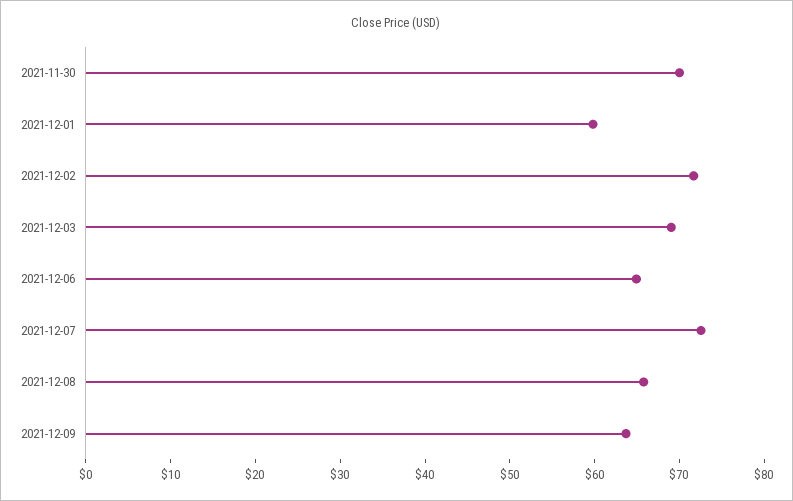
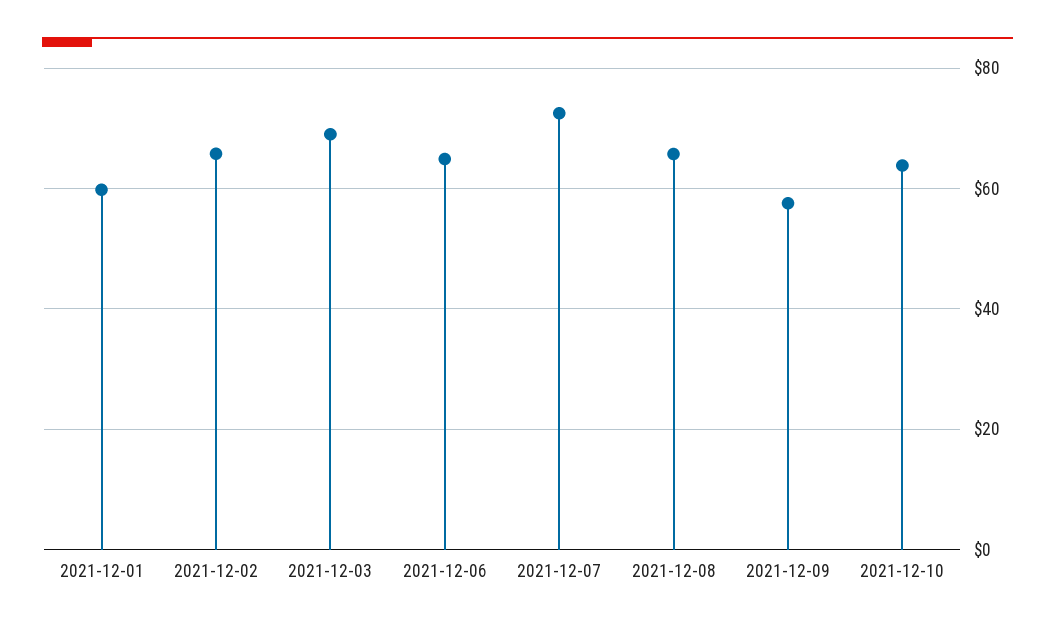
2021-11-30: 70 -> none
2021-12-02: 72 -> 66
2021-12-09: 64 -> 58
2021-12-10: none -> 64

